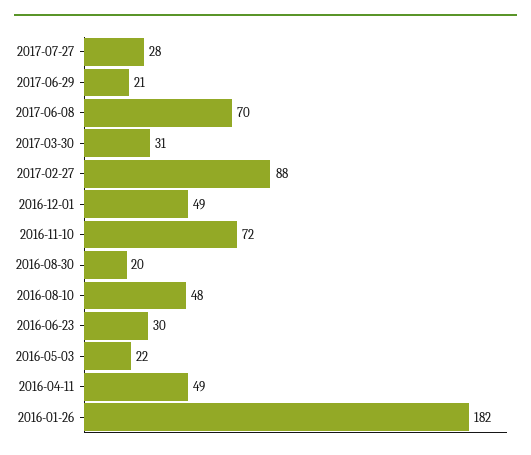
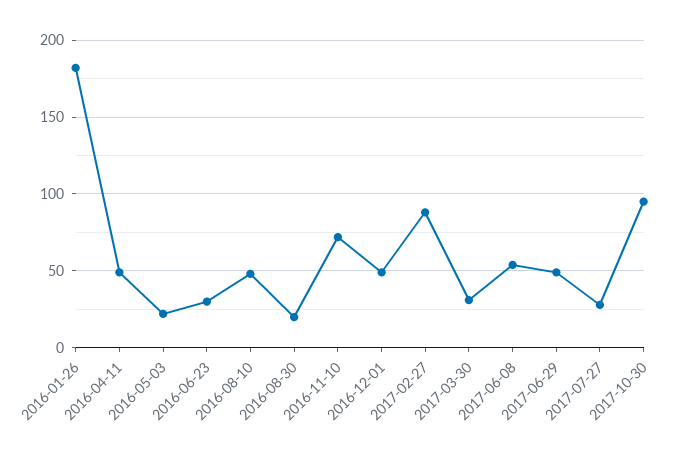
2017-06-29: 21 -> 50
2017-06-08: 70 -> 55
2017-10-30: none -> 95

